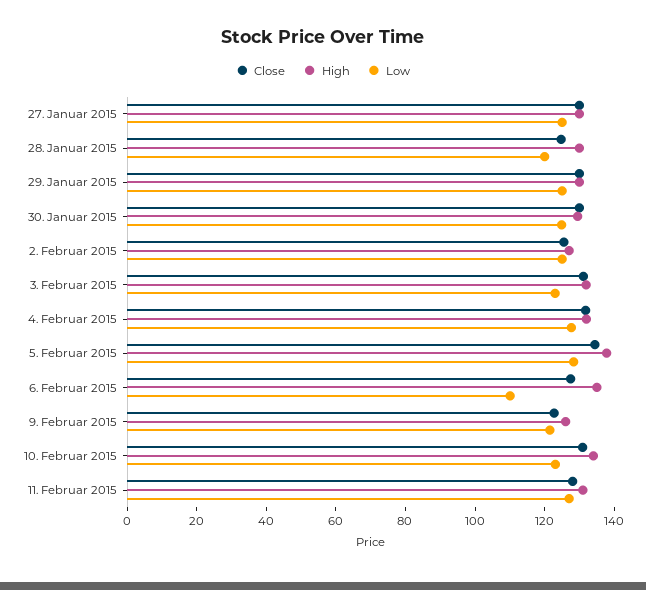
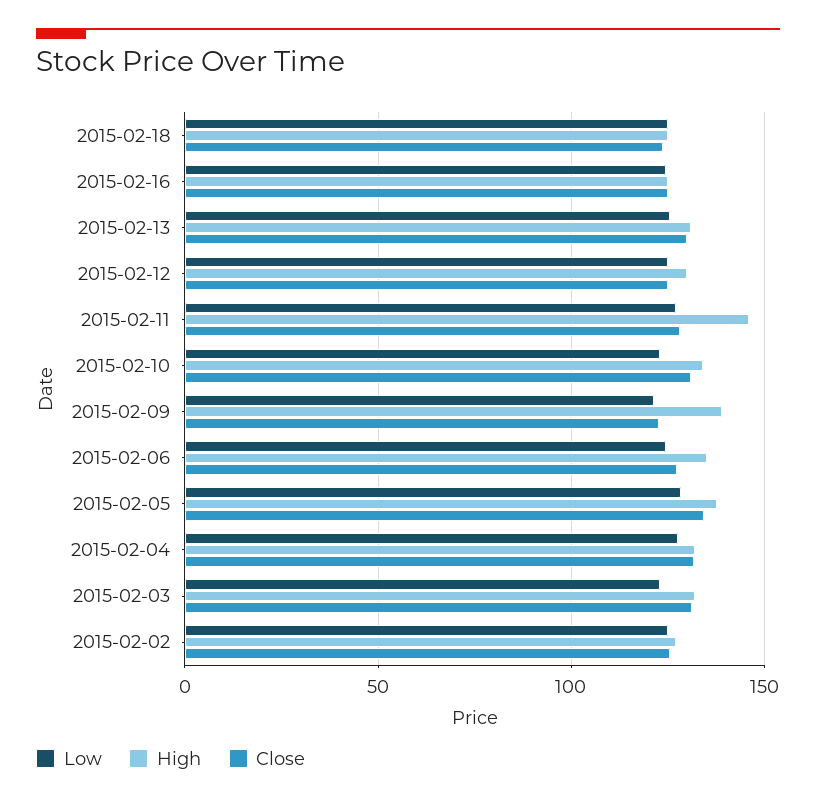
Close, 27. Januar 2015: 130 -> none
High, 27. Januar 2015: 130 -> none
Low, 27. Januar 2015: 125 -> none
Close, 28. Januar 2015: 125 -> none
High, 28. Januar 2015: 130 -> none
Low, 28. Januar 2015: 120 -> none
Close, 29. Januar 2015: 130 -> none
High, 29. Januar 2015: 130 -> none
Low, 29. Januar 2015: 125 -> none
Close, 30. Januar 2015: 130 -> none
High, 30. Januar 2015: 130 -> none
Low, 30. Januar 2015: 125 -> none
Low, 6. Februar 2015: 110 -> 125
High, 9. Februar 2015: 125 -> 140
High, 11. Februar 2015: 130 -> 145
Low, 2015-02-18: none -> 125
High, 2015-02-18: none -> 125
Close, 2015-02-18: none -> 125
Low, 2015-02-16: none -> 125
High, 2015-02-16: none -> 125
Close, 2015-02-16: none -> 125
Low, 2015-02-13: none -> 125
High, 2015-02-13: none -> 130
Close, 2015-02-13: none -> 130
Low, 2015-02-12: none -> 125
High, 2015-02-12: none -> 130
Close, 2015-02-12: none -> 125

